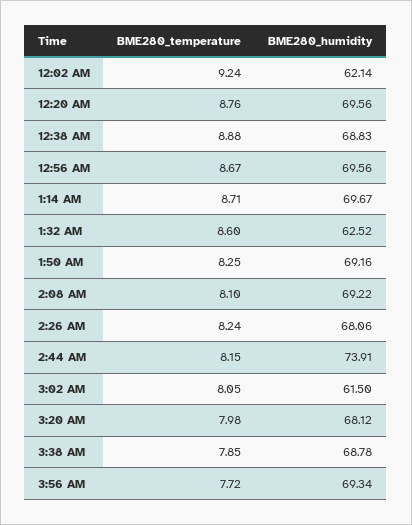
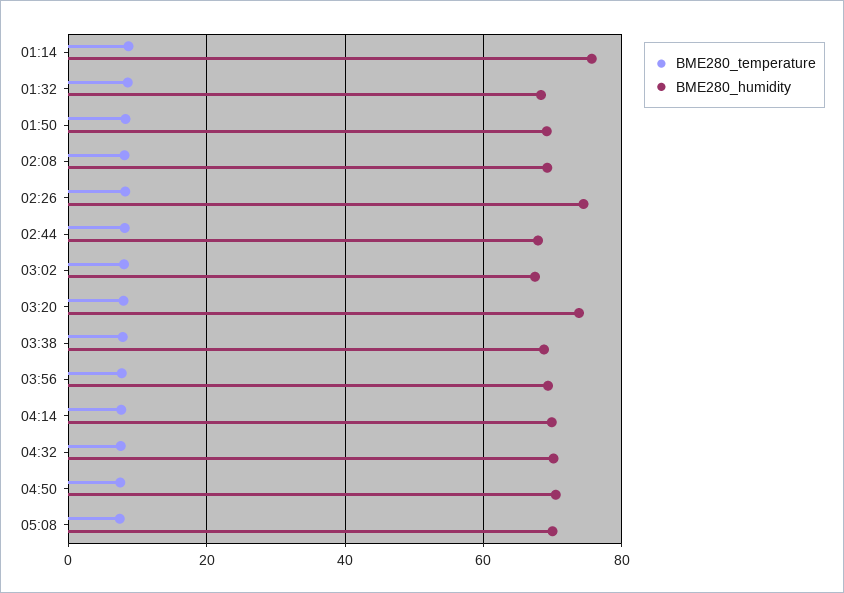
BME280_temperature, 12:02 AM: 9.24 -> none
BME280_humidity, 12:02 AM: 62.14 -> none
BME280_temperature, 12:20 AM: 8.76 -> none
BME280_humidity, 12:20 AM: 69.56 -> none
BME280_temperature, 12:38 AM: 8.88 -> none
BME280_humidity, 12:38 AM: 68.83 -> none
BME280_temperature, 12:56 AM: 8.67 -> none
BME280_humidity, 12:56 AM: 69.56 -> none
BME280_humidity, 1:14 AM: 69.67 -> 76
BME280_humidity, 1:32 AM: 62.52 -> 68
BME280_humidity, 2:26 AM: 68.06 -> 74
BME280_humidity, 2:44 AM: 73.91 -> 68
BME280_humidity, 3:02 AM: 61.5 -> 68
BME280_humidity, 3:20 AM: 68.12 -> 74
BME280_temperature, 04:14: none -> 8
BME280_humidity, 04:14: none -> 70
BME280_temperature, 04:32: none -> 8
BME280_humidity, 04:32: none -> 70
BME280_temperature, 04:50: none -> 8
BME280_humidity, 04:50: none -> 70
BME280_temperature, 05:08: none -> 8
BME280_humidity, 05:08: none -> 70

